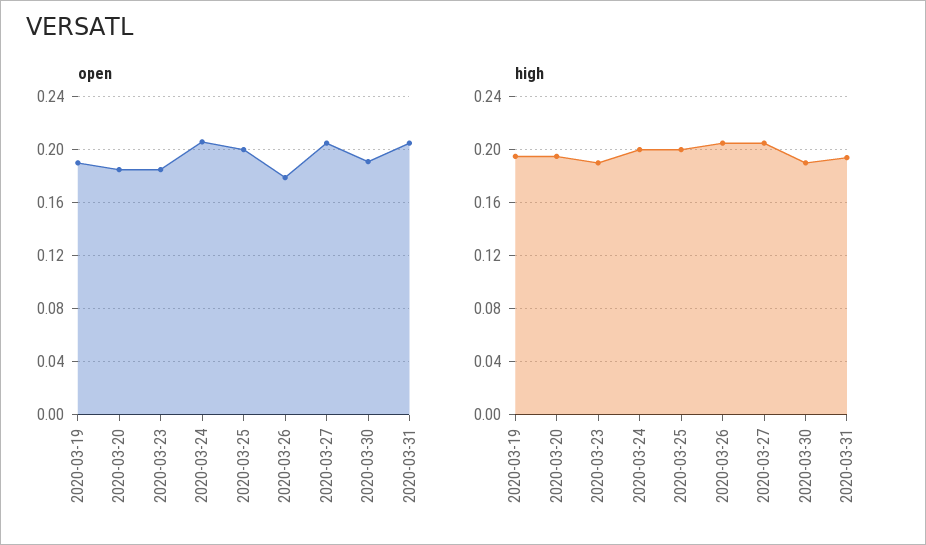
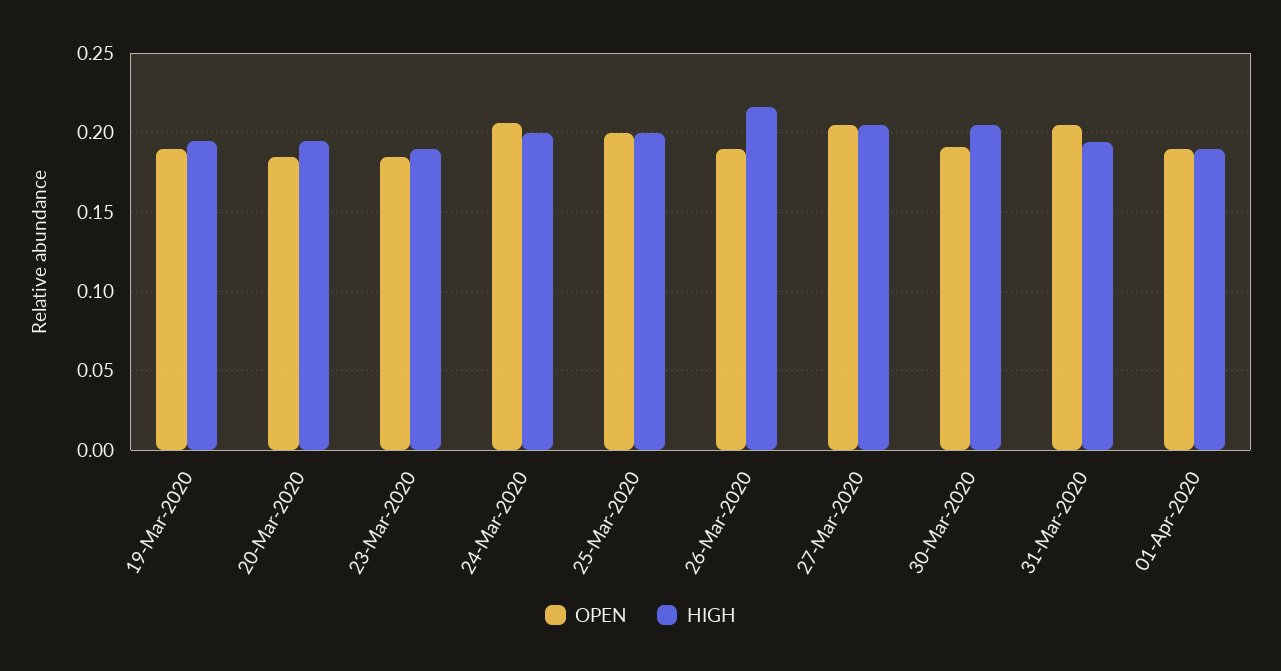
open, 2020-03-26: 0.18 -> 0.19
high, 2020-03-26: 0.205 -> 0.215
high, 2020-03-30: 0.19 -> 0.205
open, 01-Apr-2020: none -> 0.19
high, 01-Apr-2020: none -> 0.19

